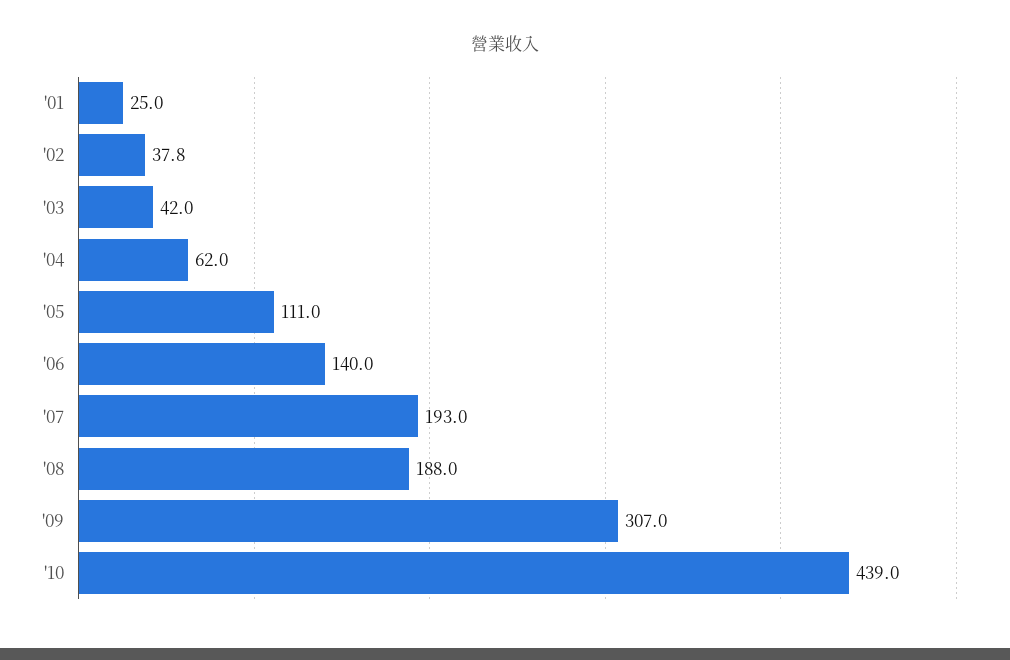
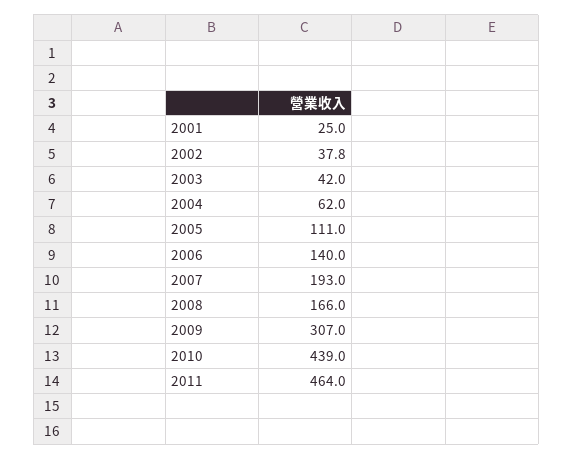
'08: 188 -> 166
2011: none -> 464

